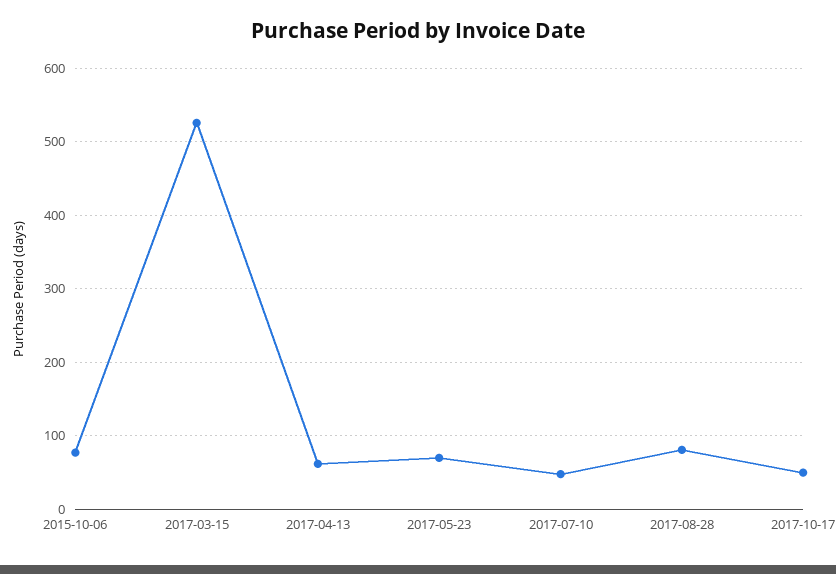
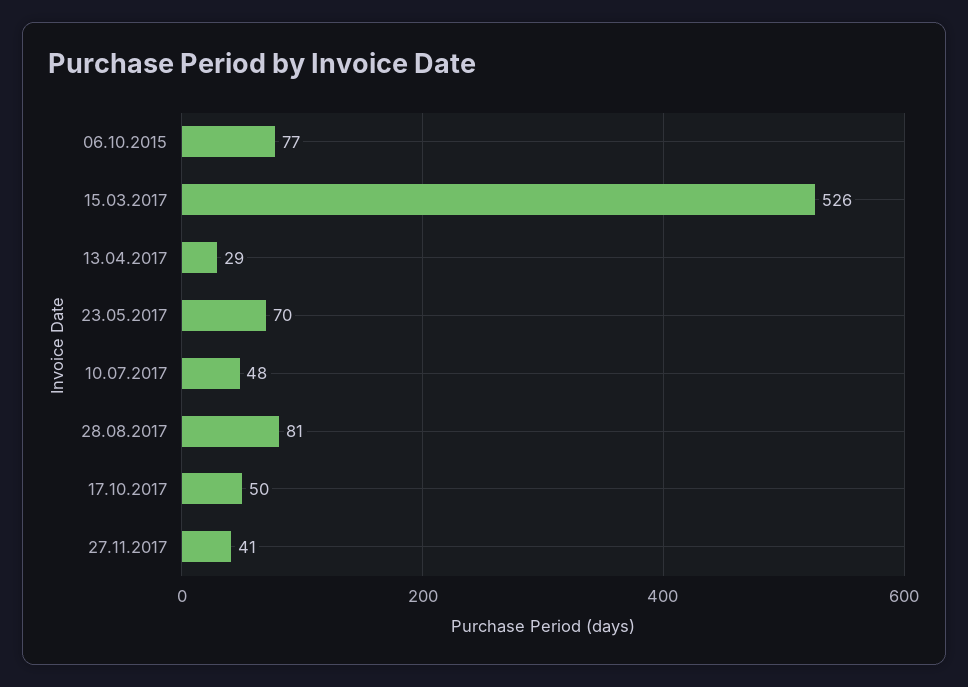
2017-04-13: 60 -> 29
27.11.2017: none -> 41

